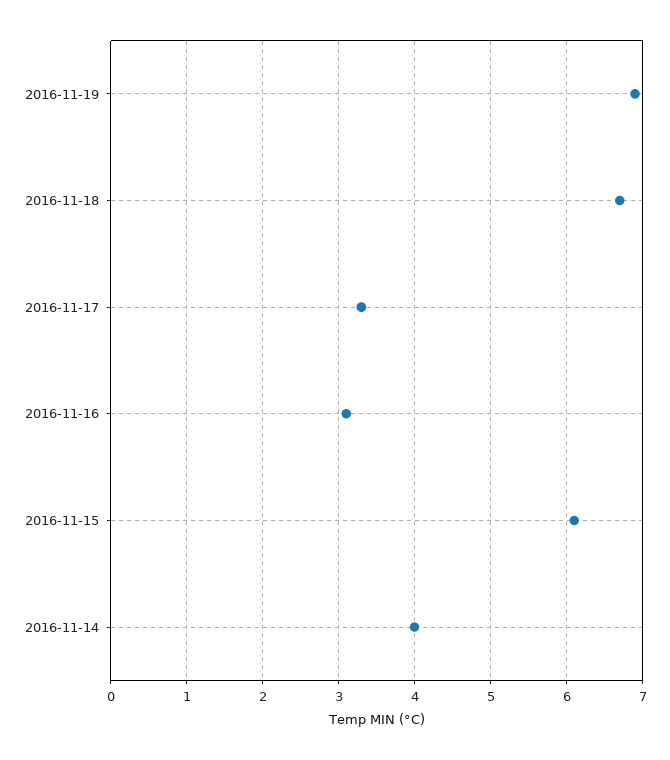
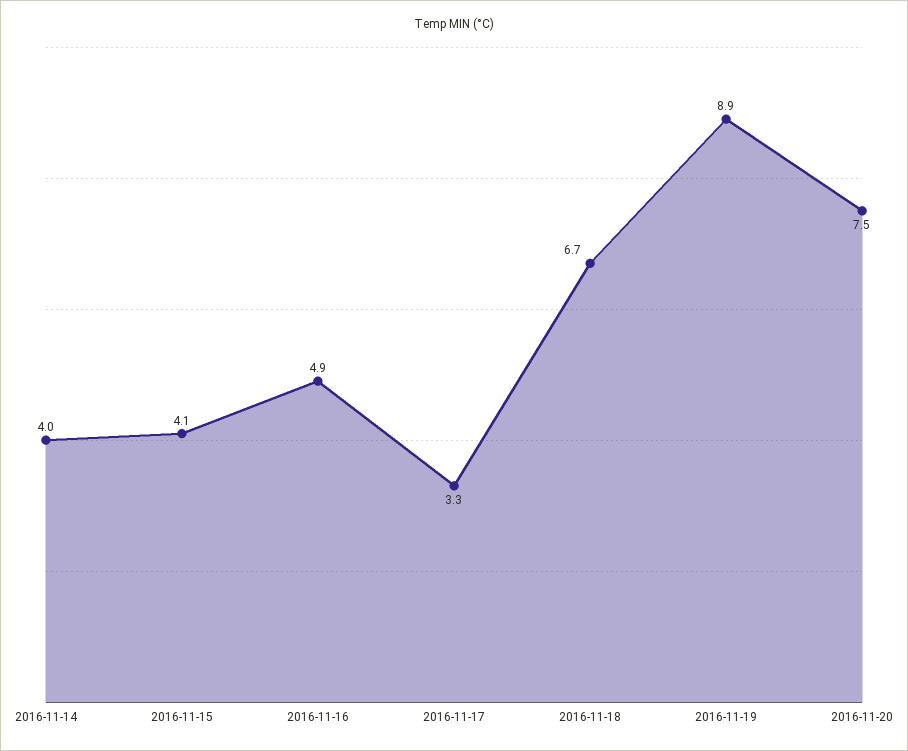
2016-11-19: 6.9 -> 8.9
2016-11-16: 3.1 -> 4.9
2016-11-15: 6.1 -> 4.1
2016-11-20: none -> 7.5

